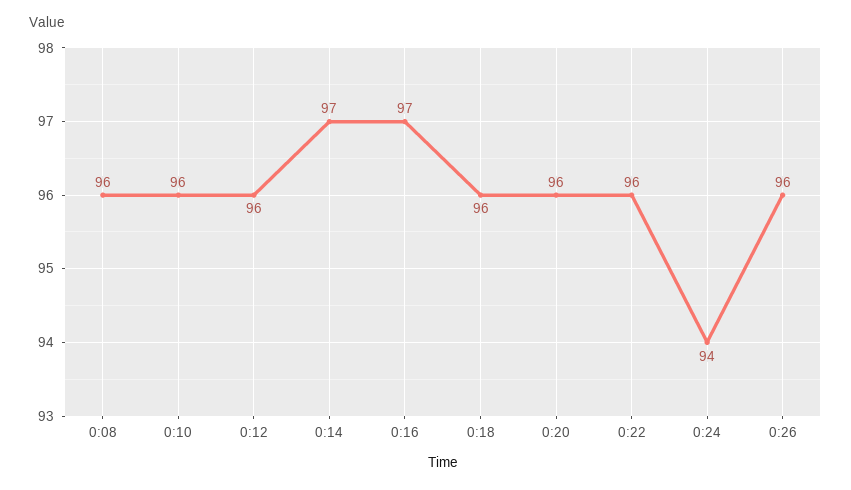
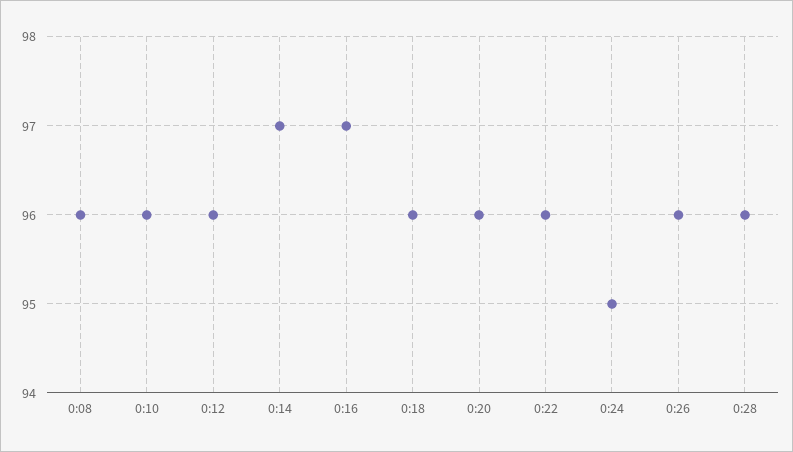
0:24: 94 -> 95
0:28: none -> 96

